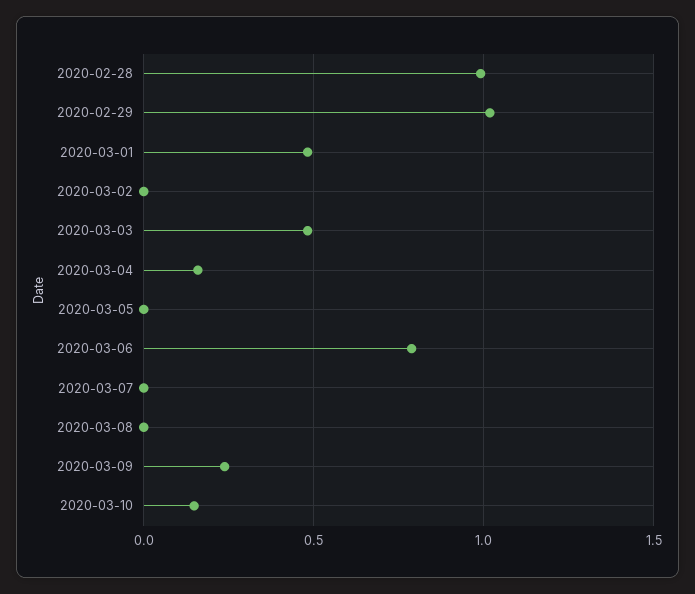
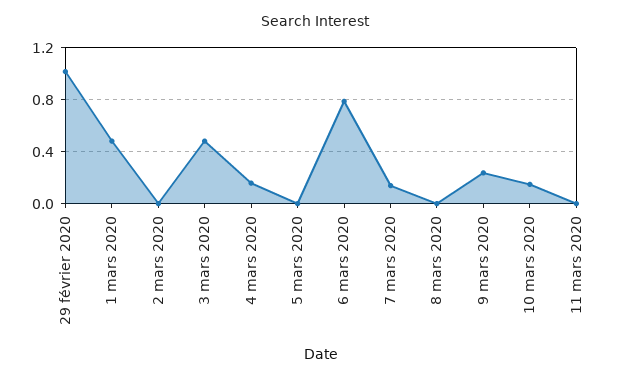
2020-02-28: 1 -> none
2020-03-07: 0 -> 0.15
11 mars 2020: none -> 0

